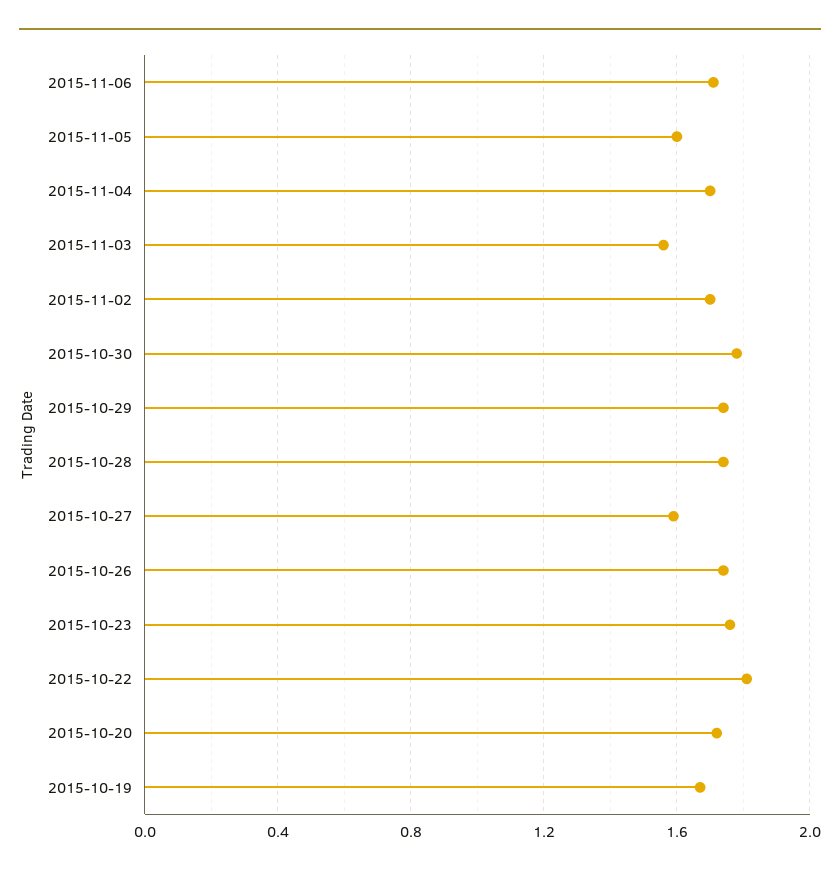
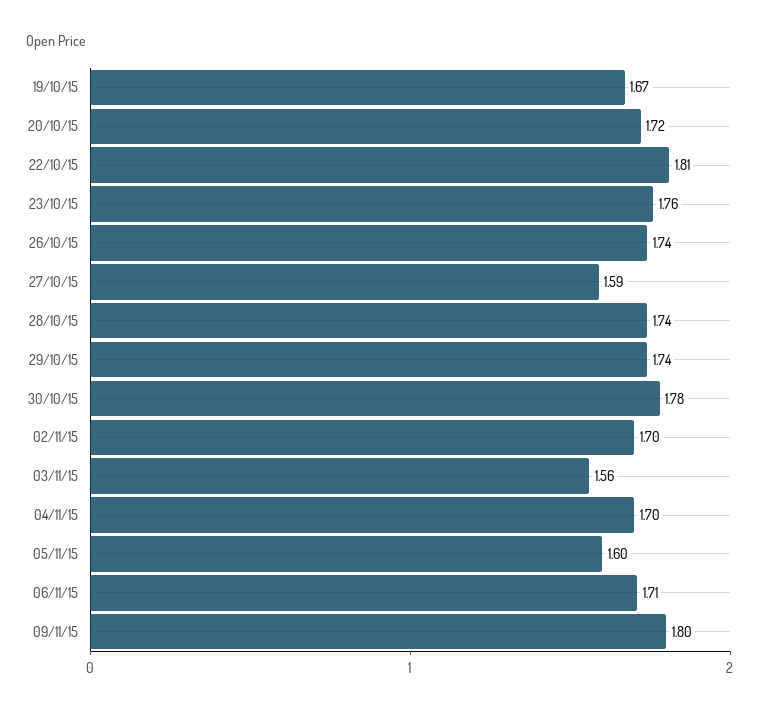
09/11/15: none -> 1.8

